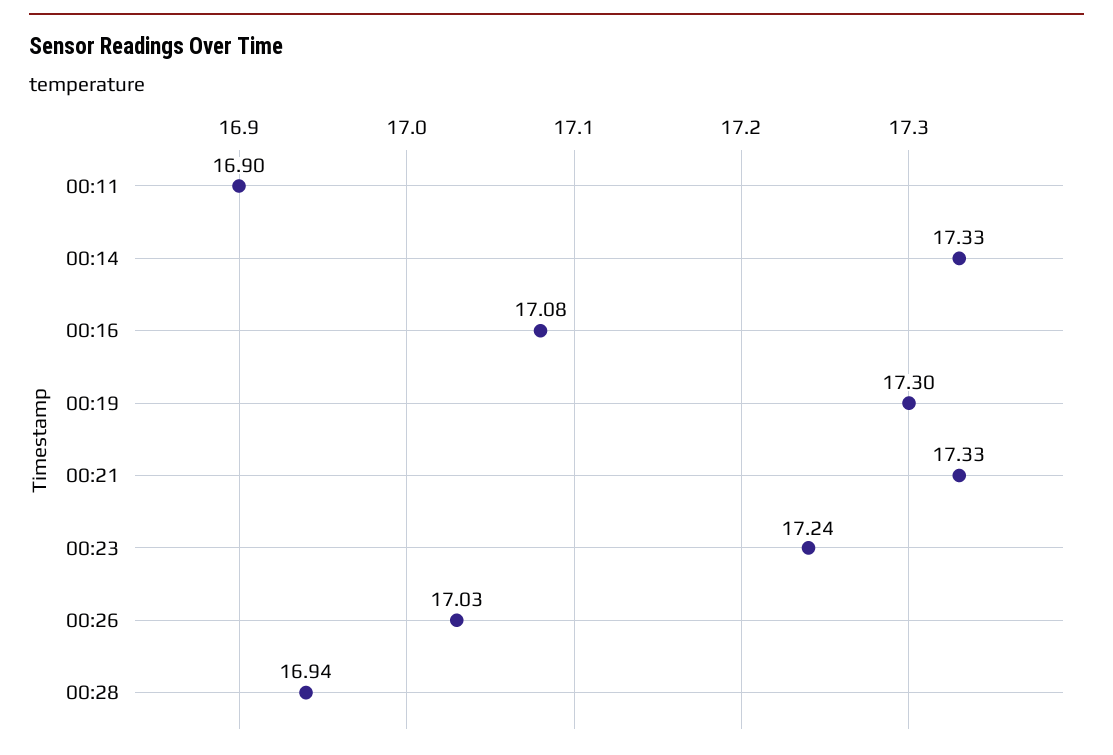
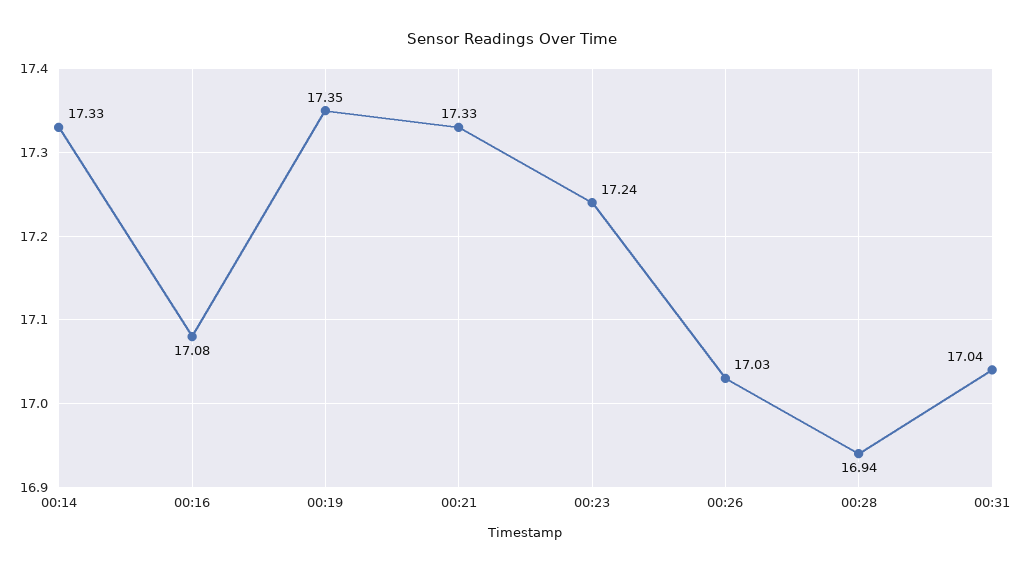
00:11: 16.9 -> none
00:19: 17.3 -> 17.35
00:31: none -> 17.04

